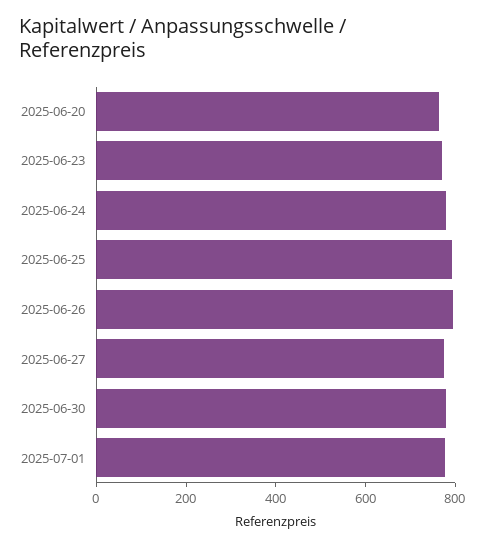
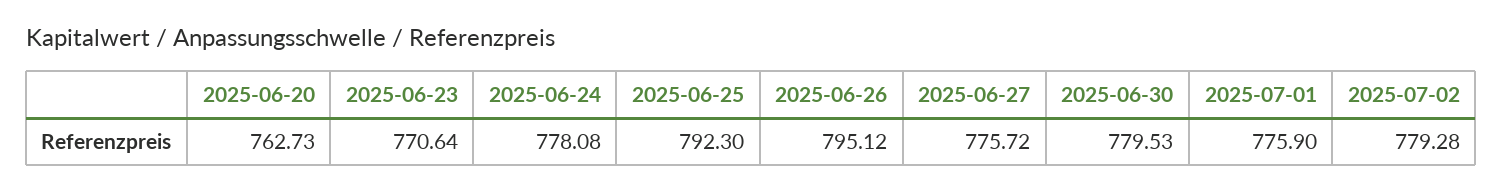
2025-07-02: none -> 779.28

